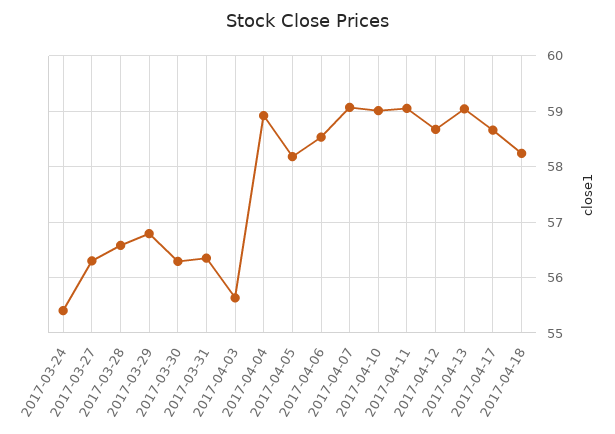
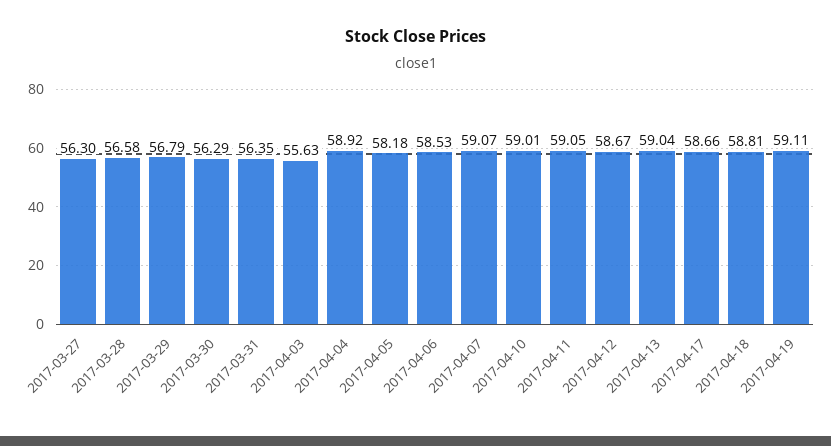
2017-03-24: 55.4 -> none
2017-04-18: 58.2 -> 58.81
2017-04-19: none -> 59.11

